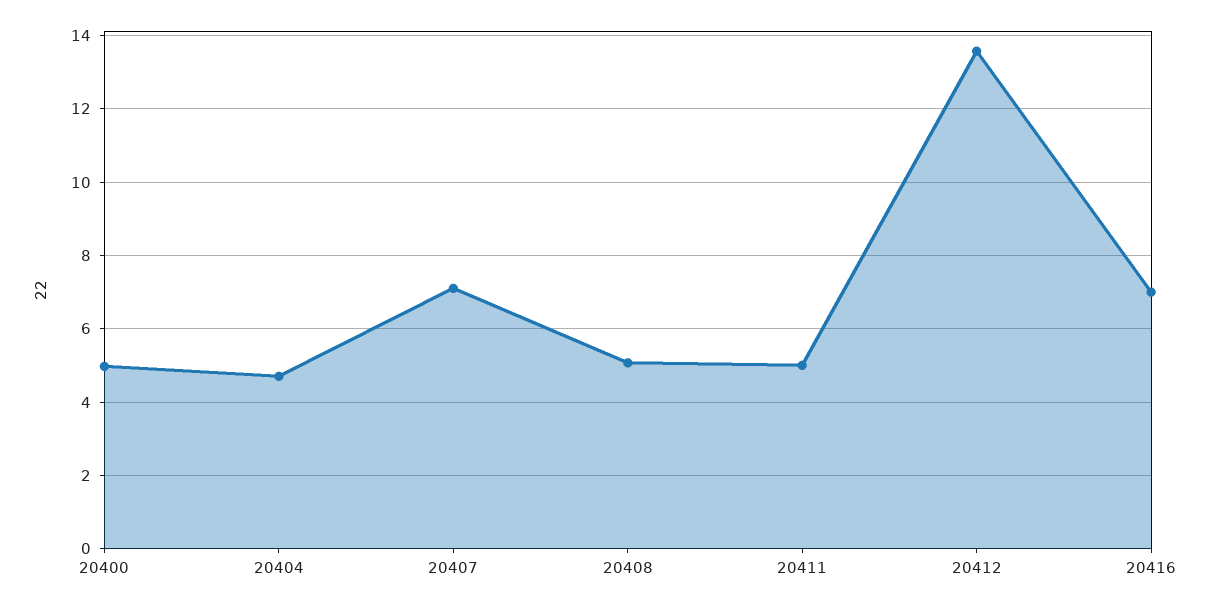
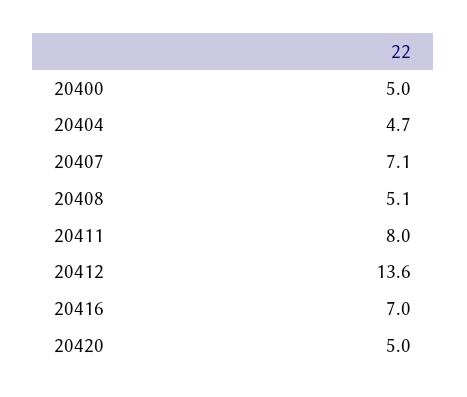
20411: 5 -> 8
20420: none -> 5

